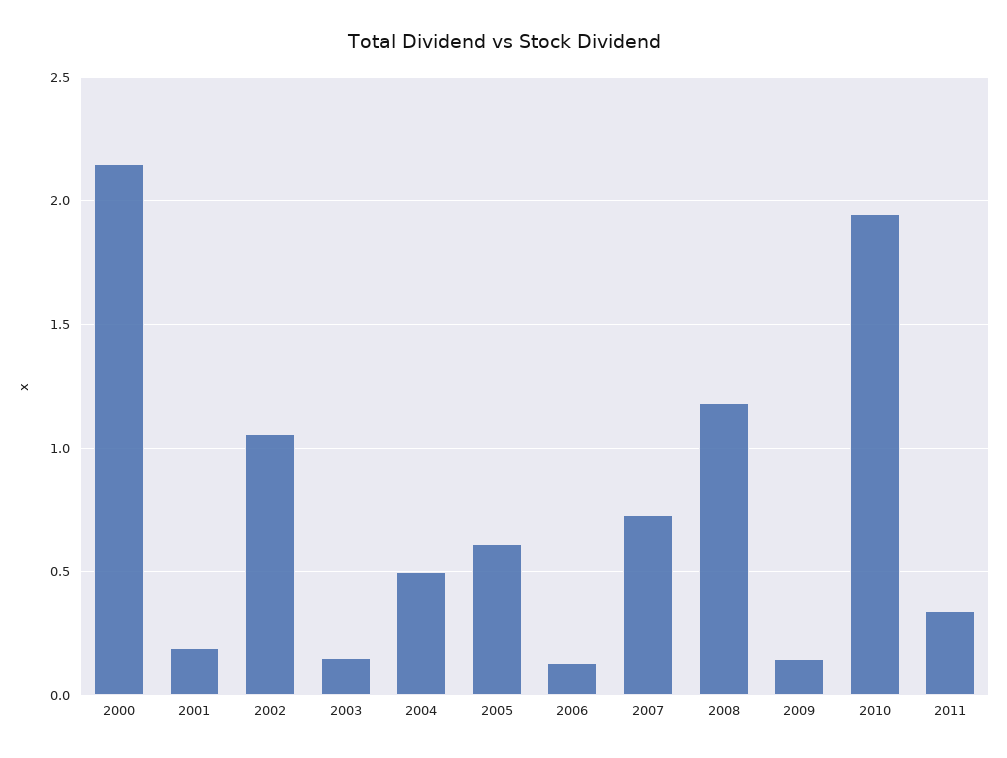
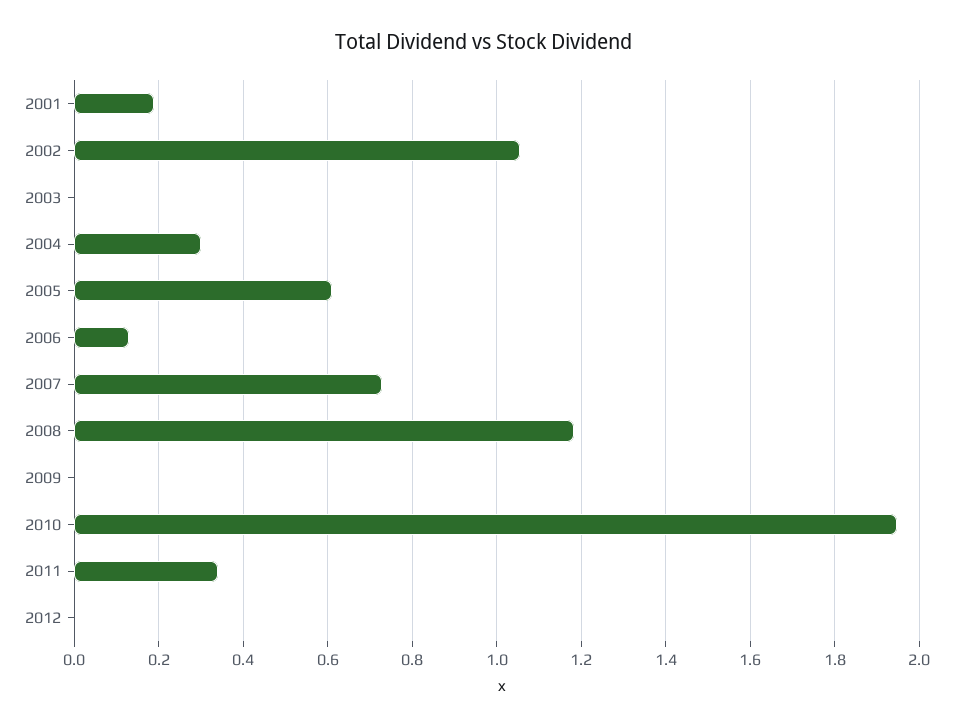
2000: 2.15 -> none
2003: 0.15 -> 0
2004: 0.5 -> 0.3
2009: 0.15 -> 0
2012: none -> 0

